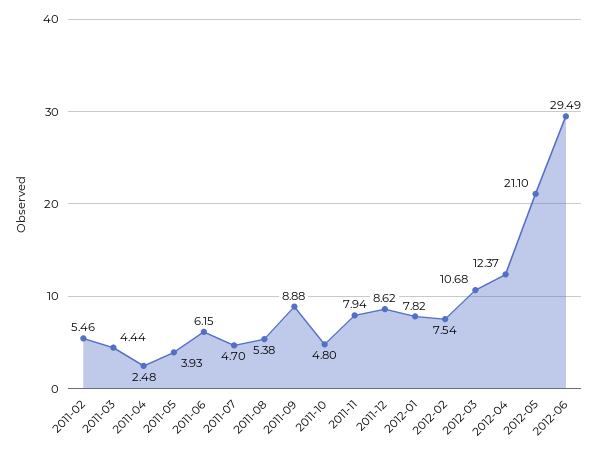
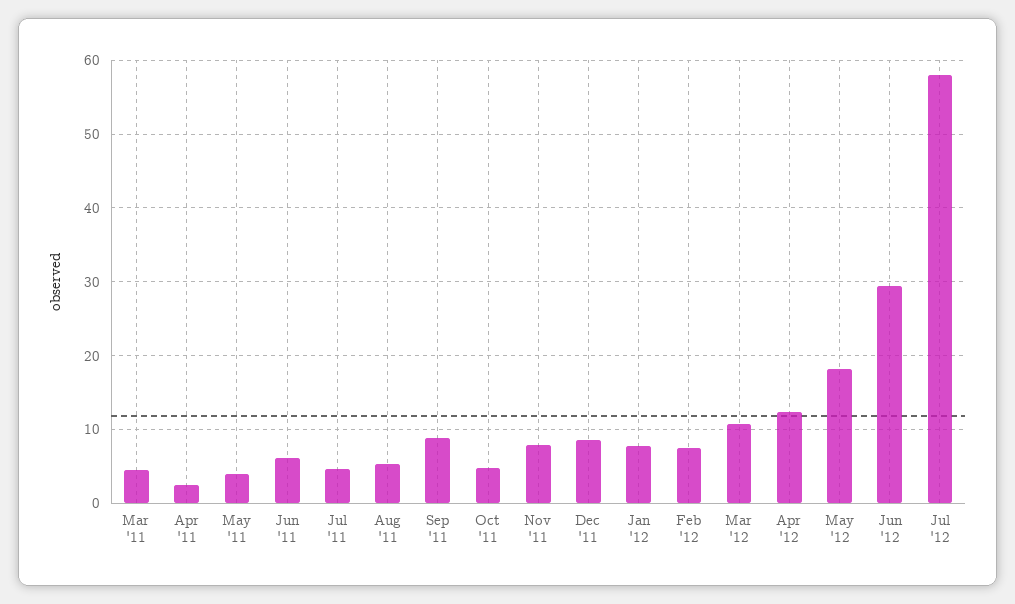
2011-02: 5.46 -> none
2012-05: 21.1 -> 18
Jul '12: none -> 58

